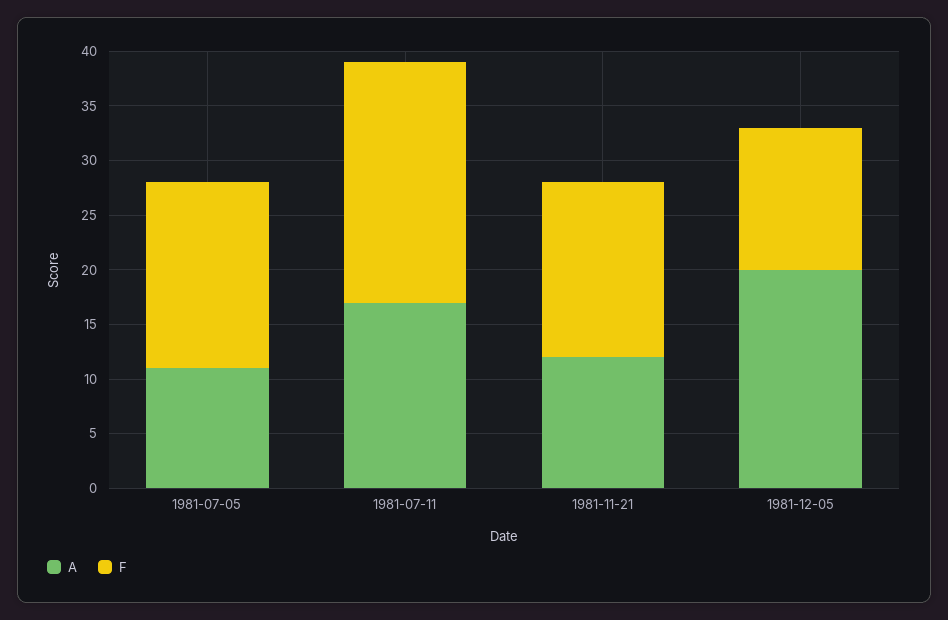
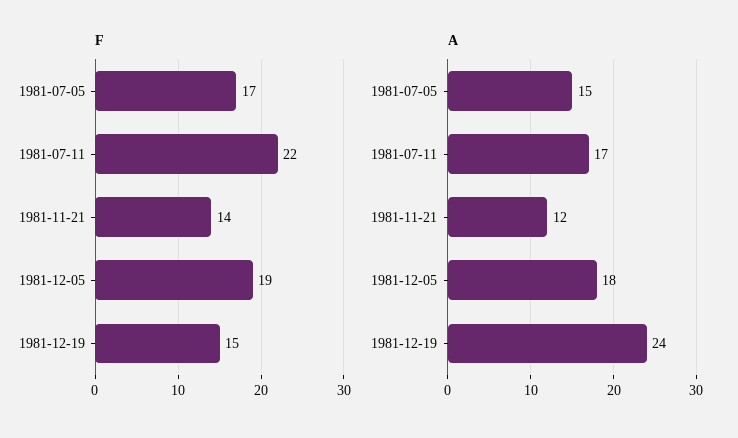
A, 1981-07-05: 11 -> 15
F, 1981-11-21: 16 -> 14
A, 1981-12-05: 20 -> 18
F, 1981-12-05: 13 -> 19
F, 1981-12-19: none -> 15
A, 1981-12-19: none -> 24

